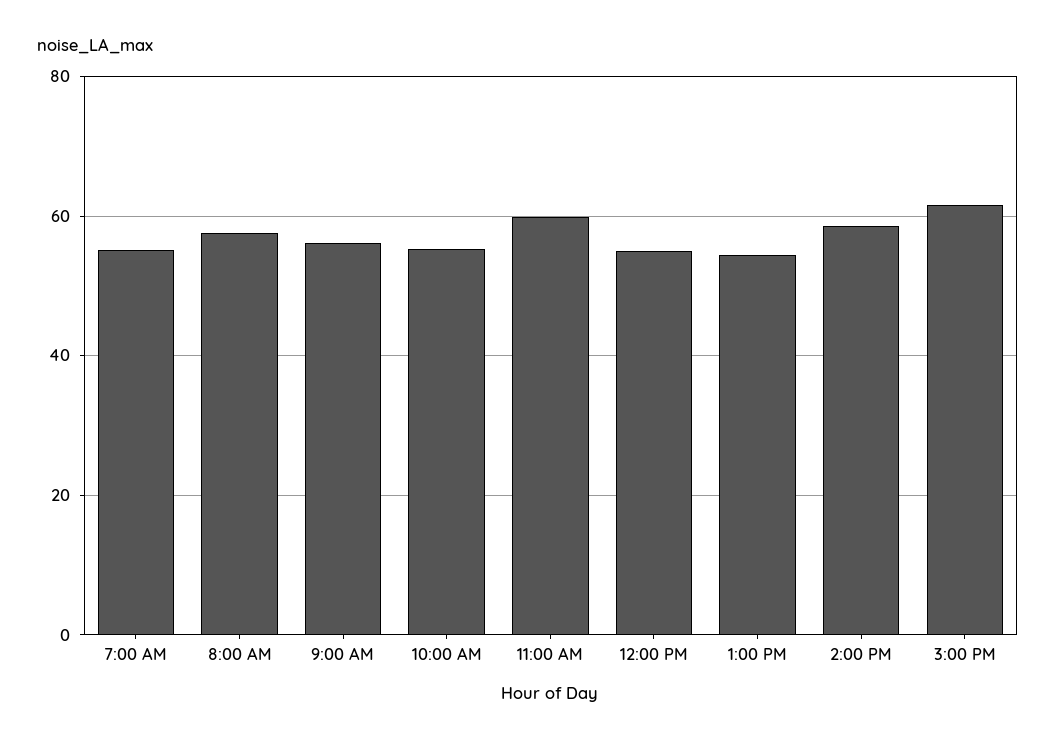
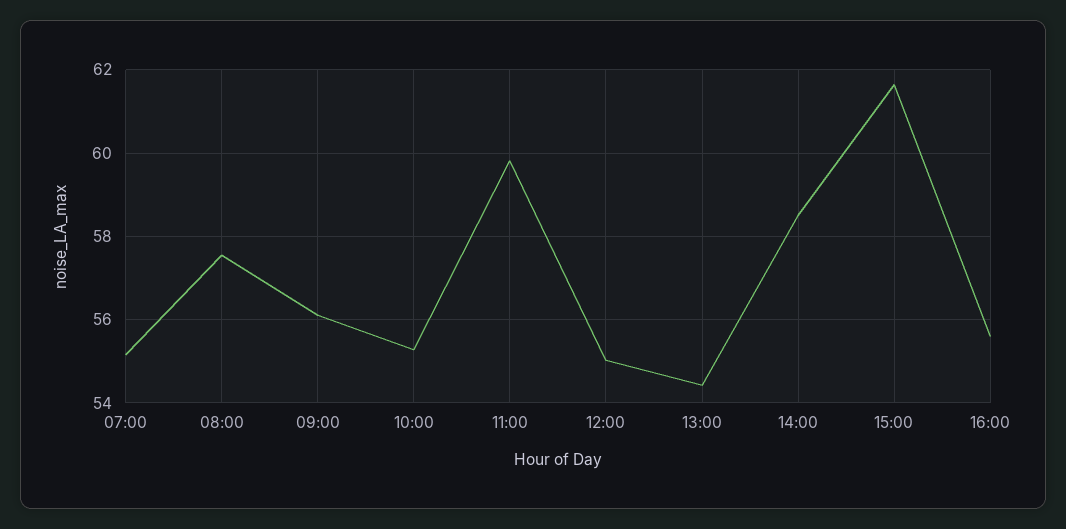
16:00: none -> 55.6

